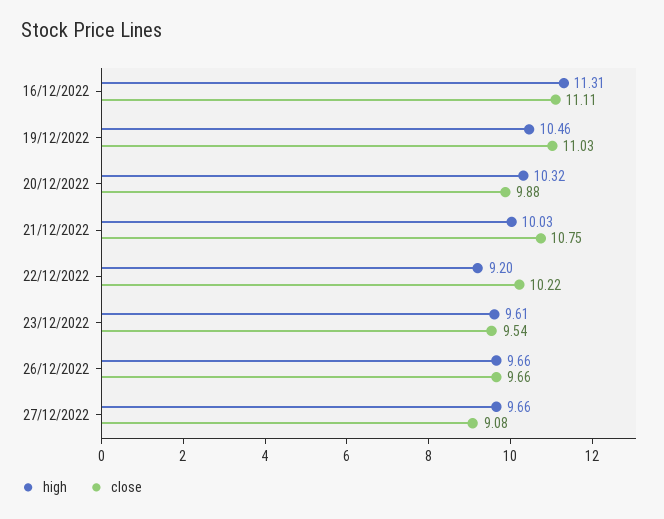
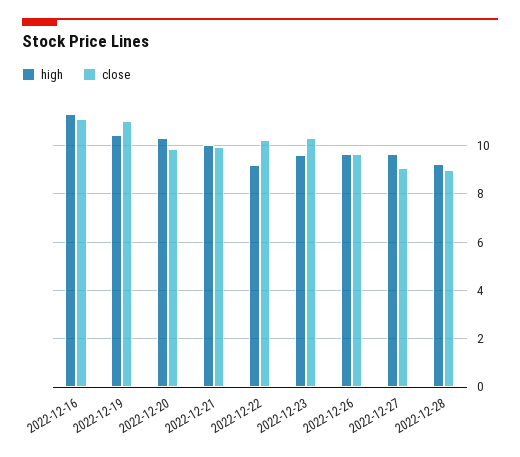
close, 21/12/2022: 10.75 -> 10
close, 23/12/2022: 9.54 -> 10.25
high, 2022-12-28: none -> 9.25
close, 2022-12-28: none -> 9

